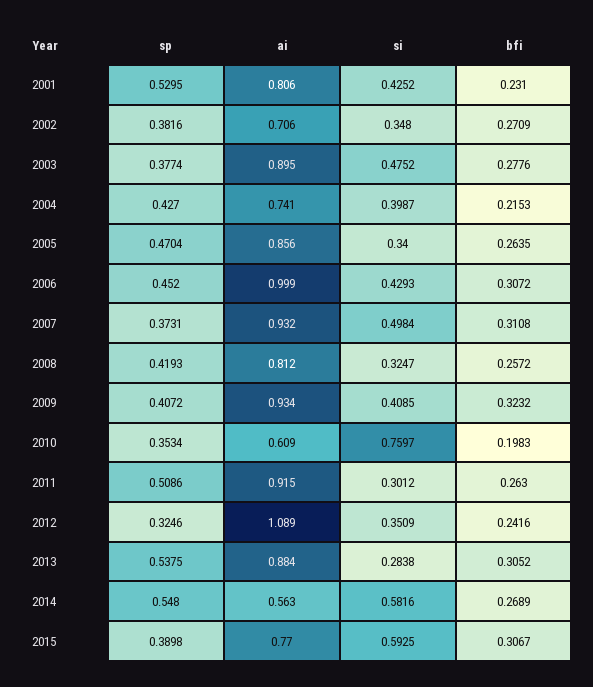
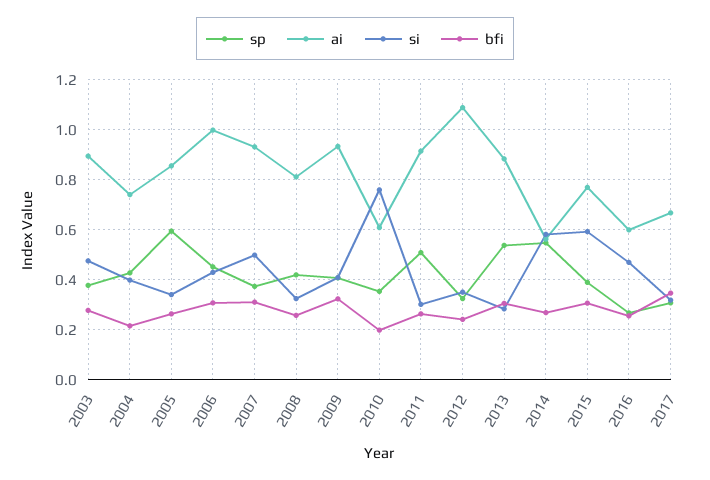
sp, 2001: 0.5295 -> none
ai, 2001: 0.806 -> none
si, 2001: 0.4252 -> none
bfi, 2001: 0.231 -> none
sp, 2002: 0.3816 -> none
ai, 2002: 0.706 -> none
si, 2002: 0.348 -> none
bfi, 2002: 0.2709 -> none
sp, 2005: 0.4704 -> 0.6
sp, 2016: none -> 0.275
ai, 2016: none -> 0.6
si, 2016: none -> 0.475
bfi, 2016: none -> 0.25
sp, 2017: none -> 0.3
ai, 2017: none -> 0.675
si, 2017: none -> 0.325
bfi, 2017: none -> 0.35

